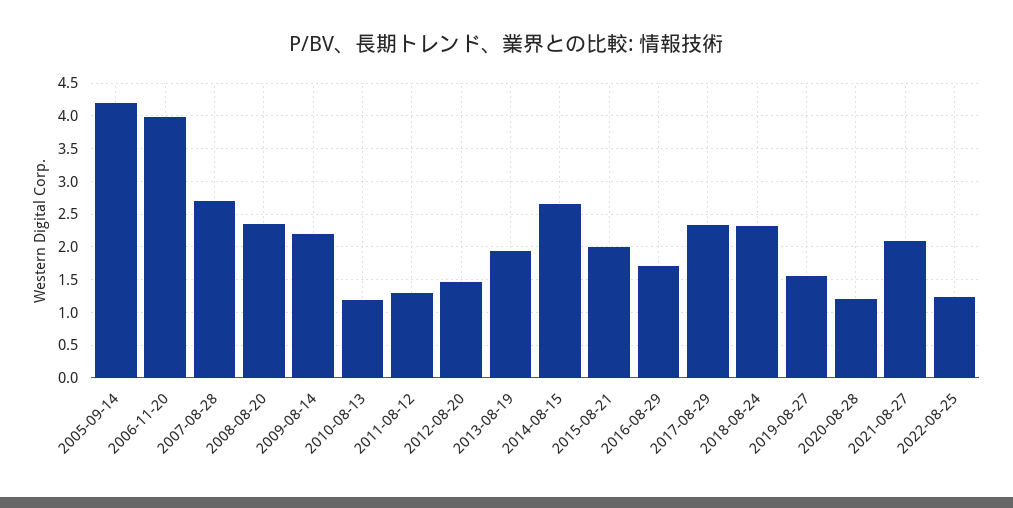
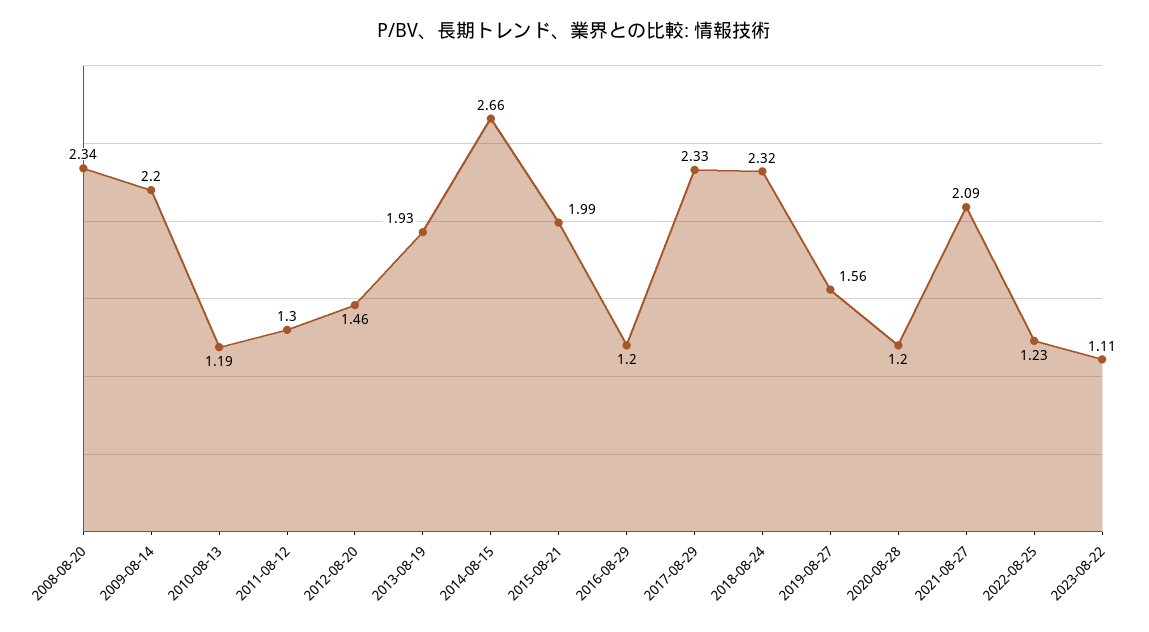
2005-09-14: 4.2 -> none
2006-11-20: 4 -> none
2007-08-28: 2.7 -> none
2016-08-29: 1.7 -> 1.2
2023-08-22: none -> 1.11

